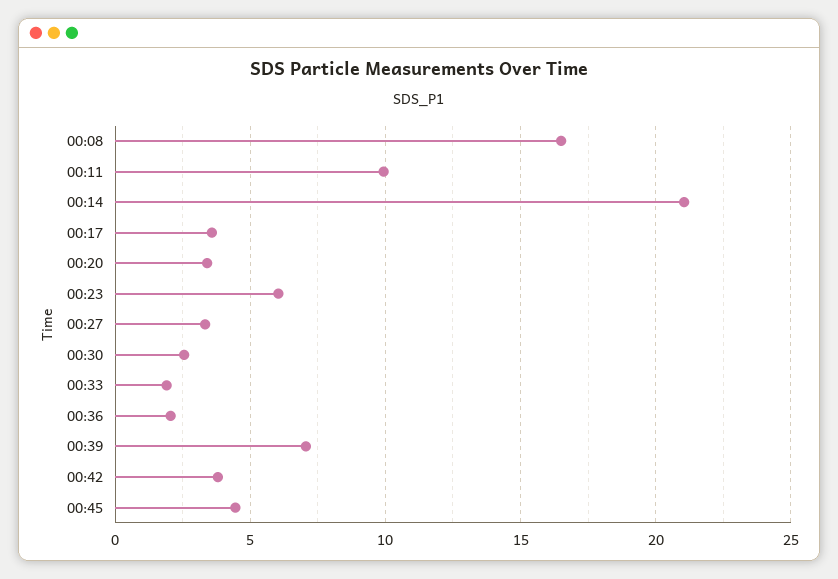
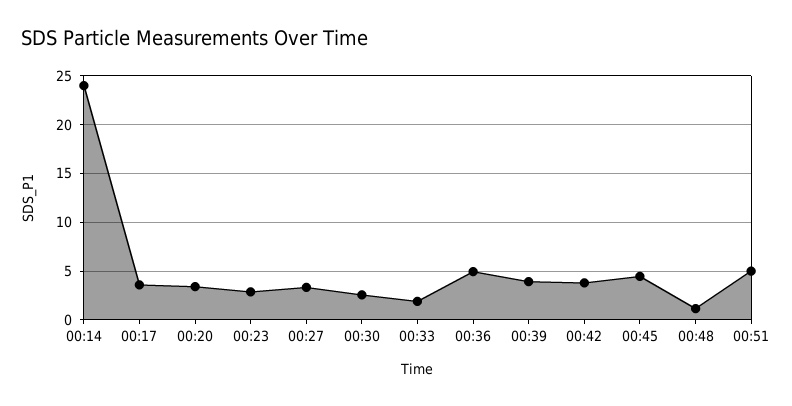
00:08: 16.5 -> none
00:11: 10 -> none
00:14: 21 -> 24
00:23: 6 -> 3
00:36: 2 -> 5
00:39: 7 -> 4
00:48: none -> 1
00:51: none -> 5

